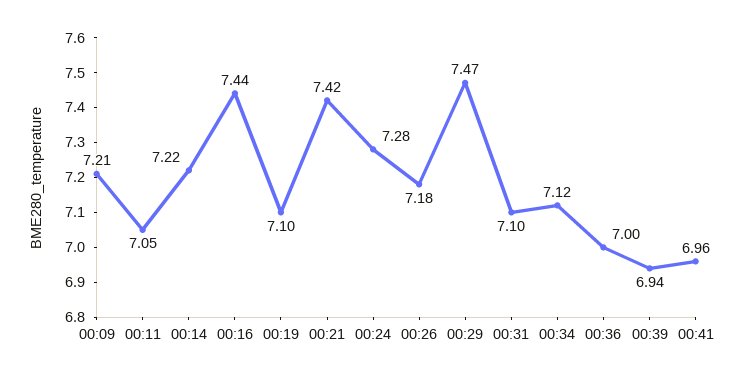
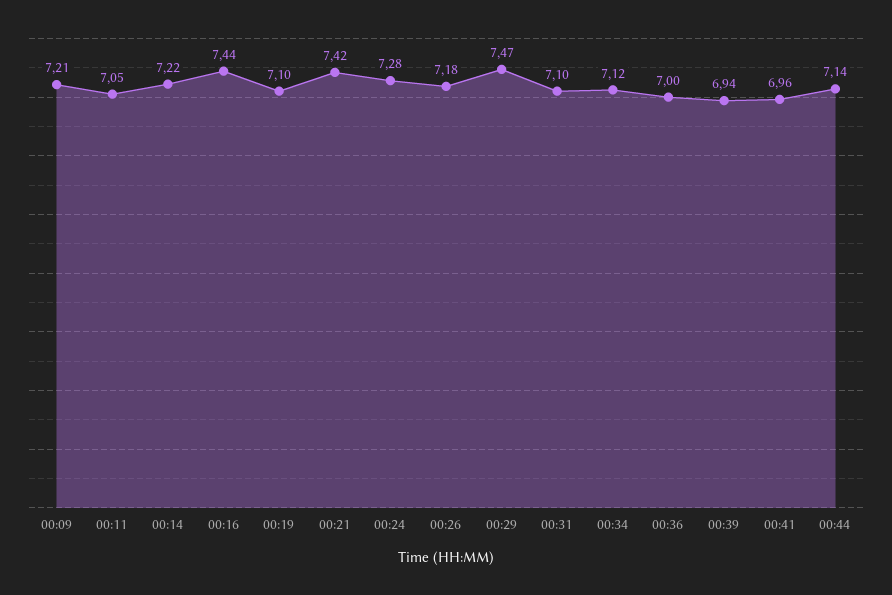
00:44: none -> 7.14

